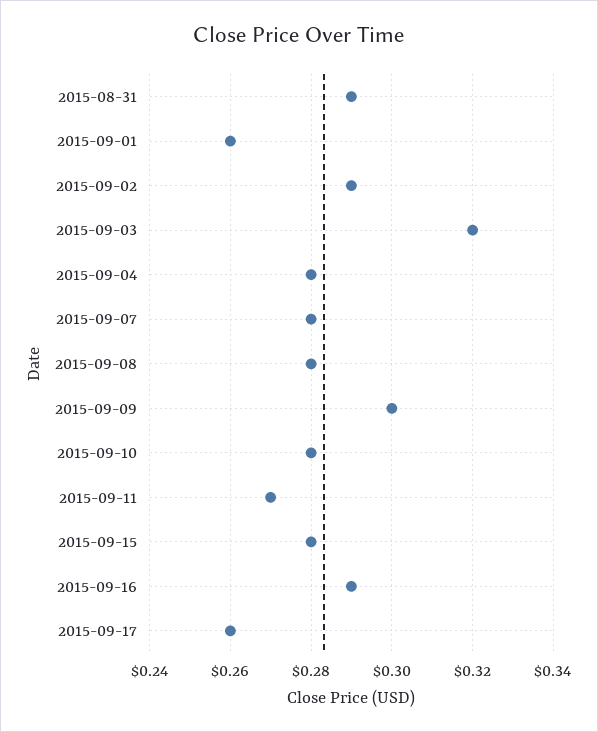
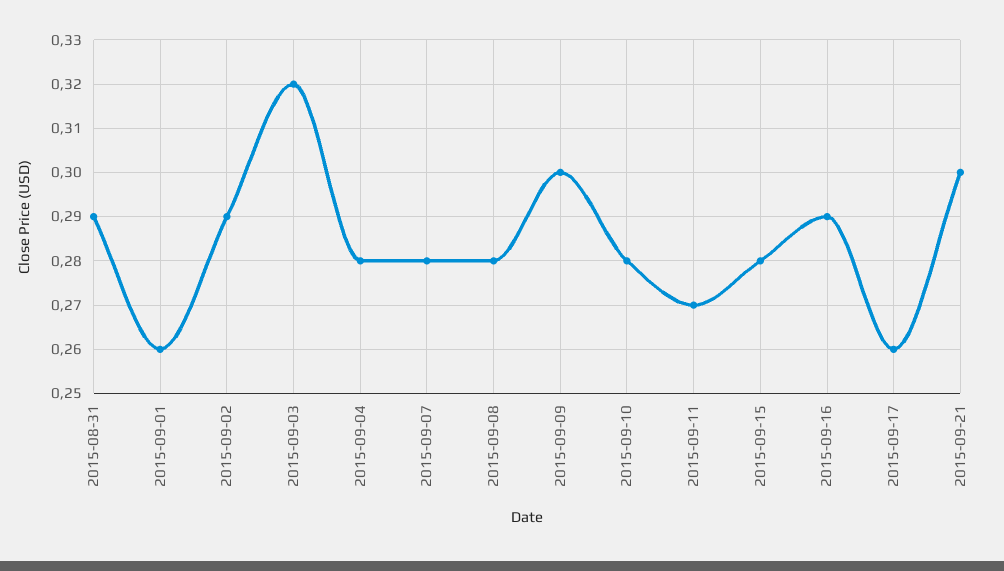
2015-09-21: none -> 0.3

